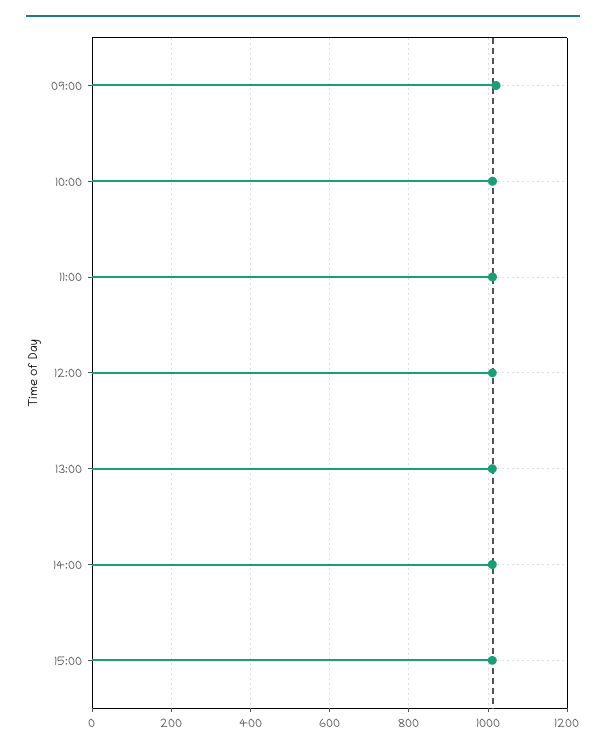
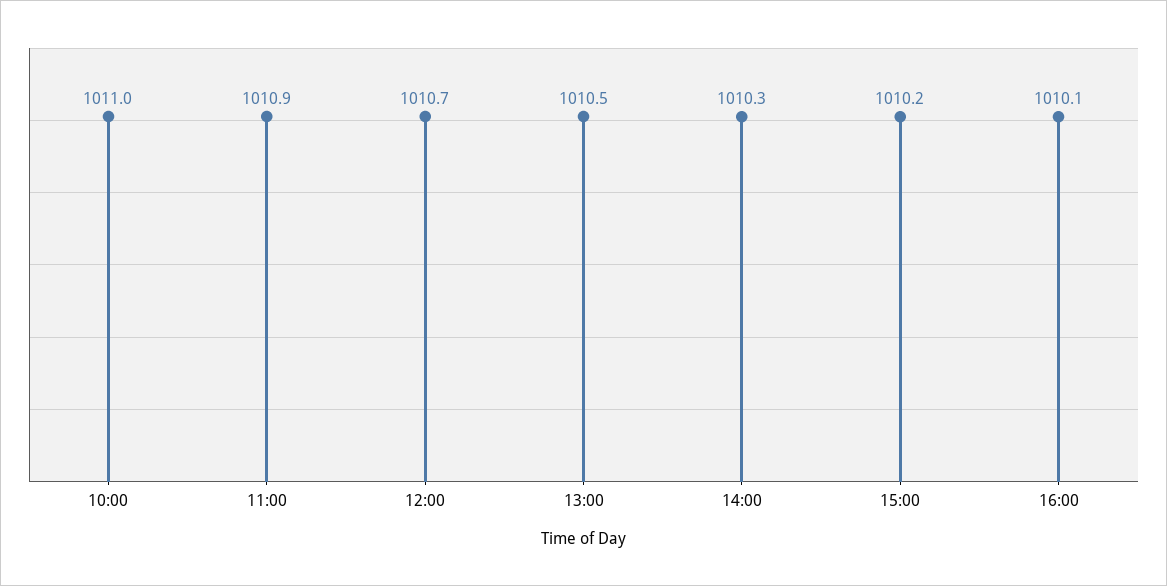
09:00: 1020 -> none
16:00: none -> 1010.1

